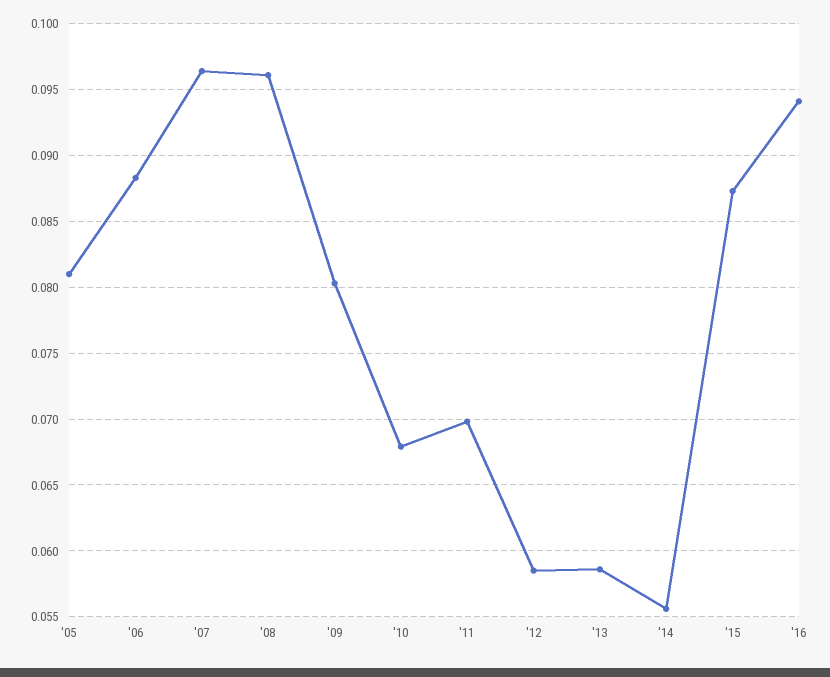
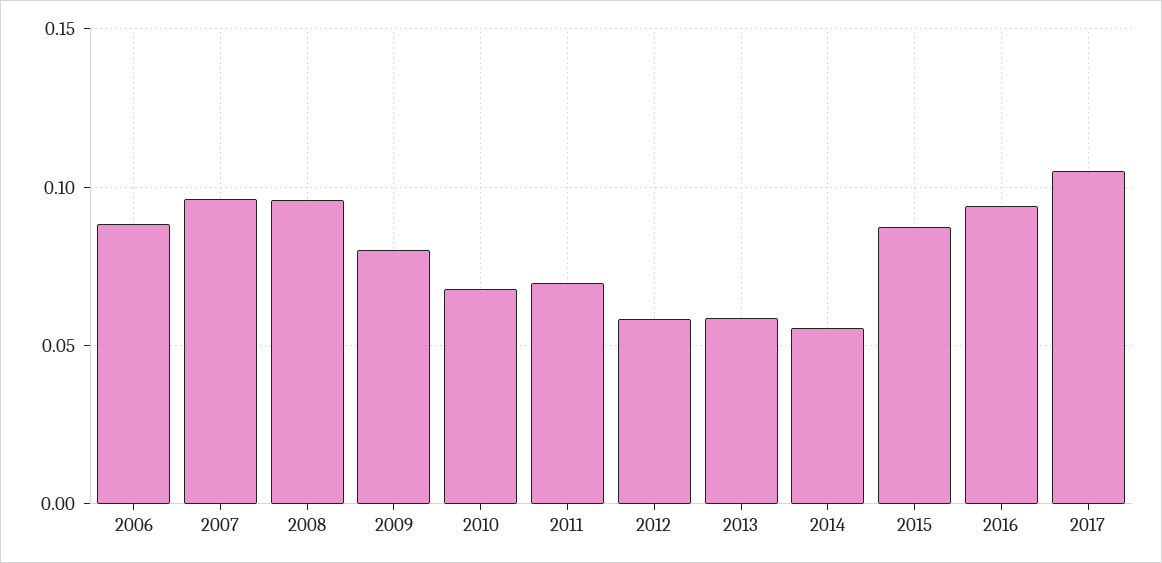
'05: 0.081 -> none
2017: none -> 0.105

